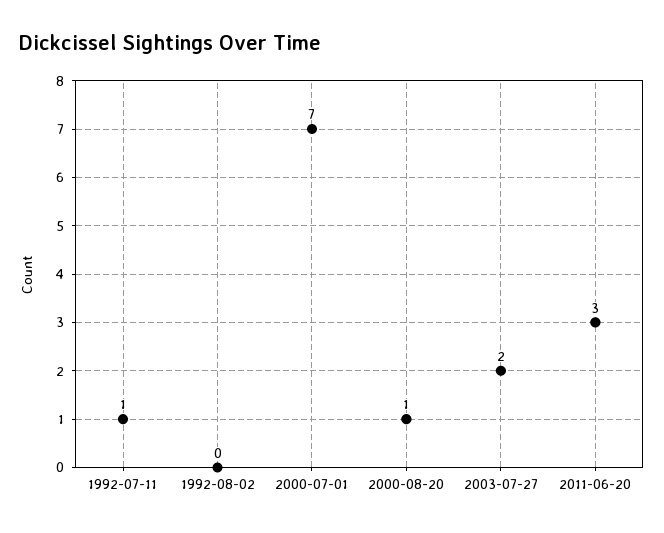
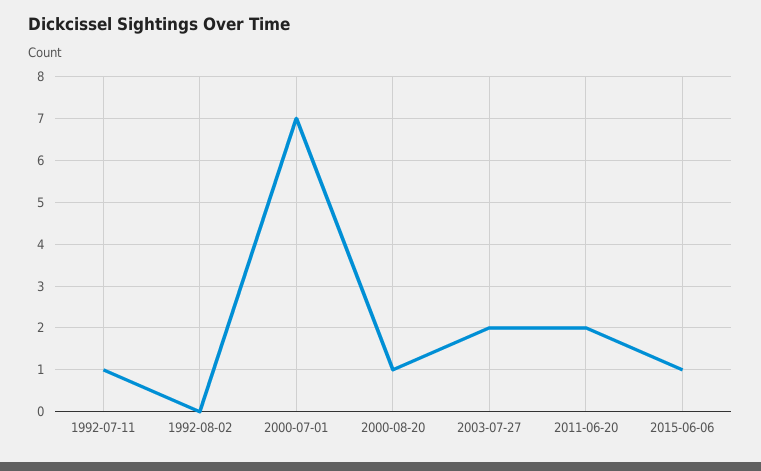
2011-06-20: 3 -> 2
2015-06-06: none -> 1

